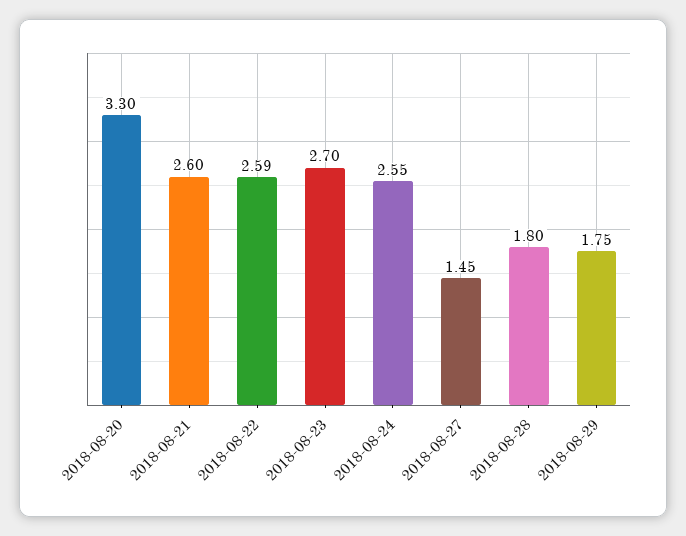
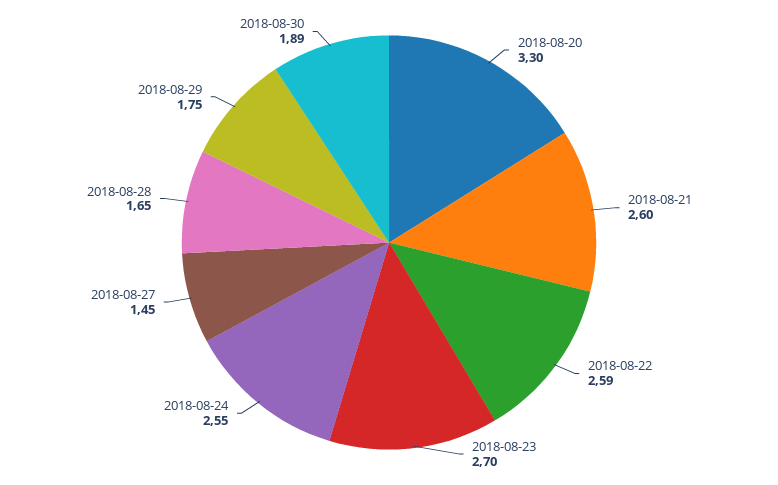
2018-08-28: 1.8 -> 1.65
2018-08-30: none -> 1.89

